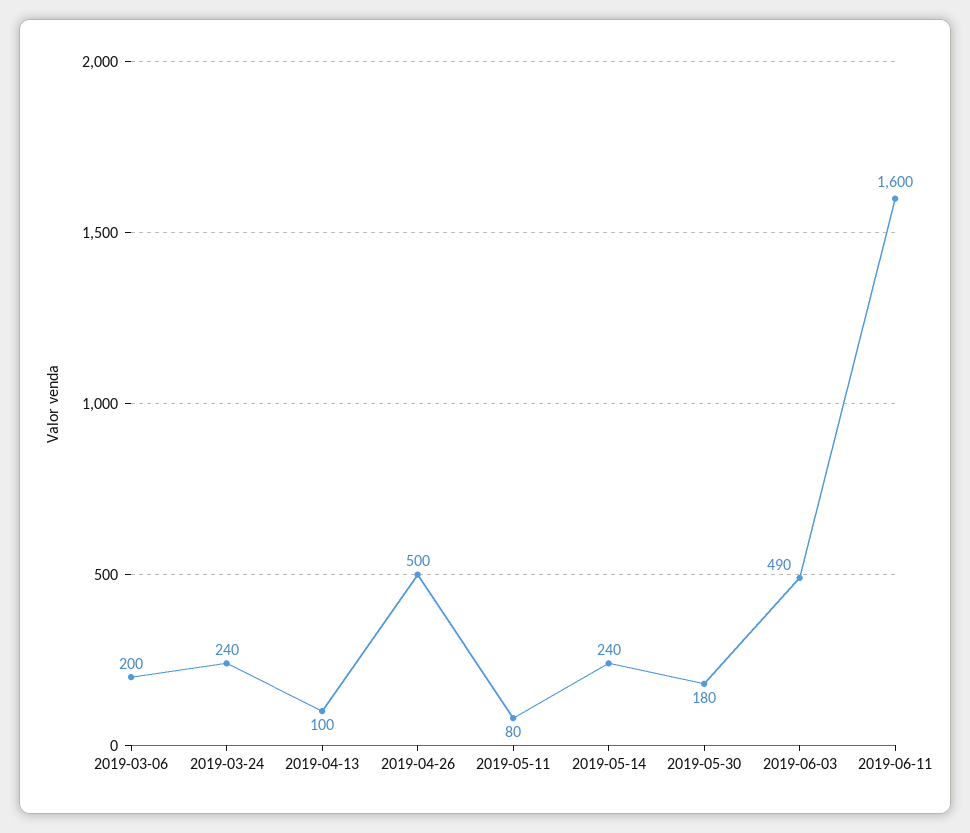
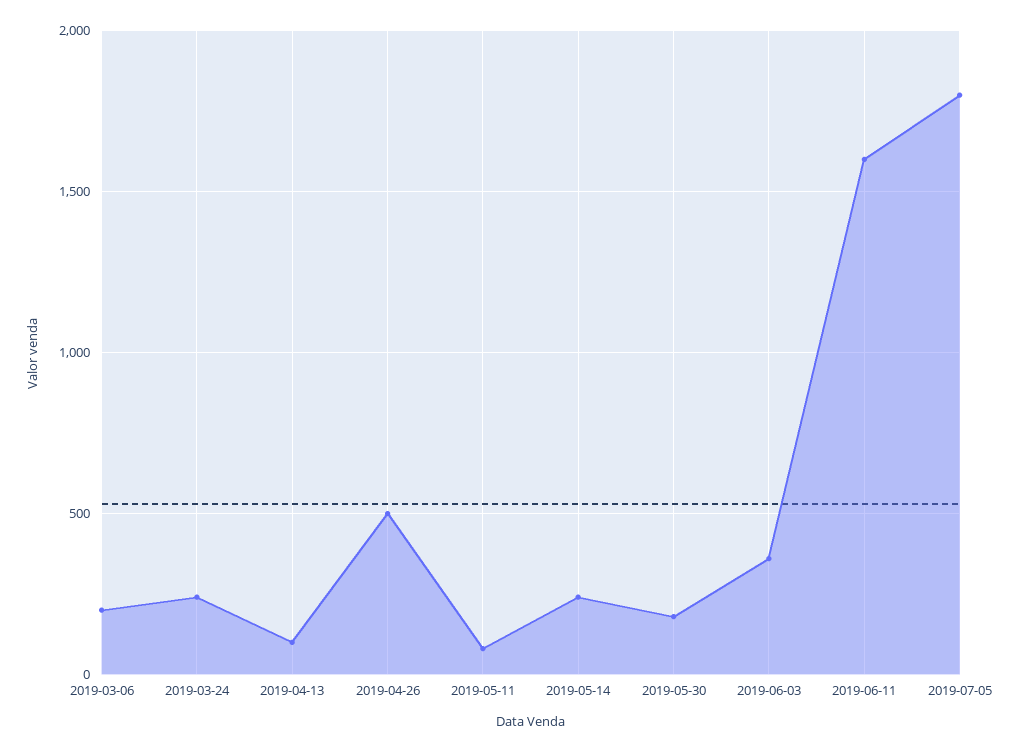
2019-06-03: 490 -> 350
2019-07-05: none -> 1800

